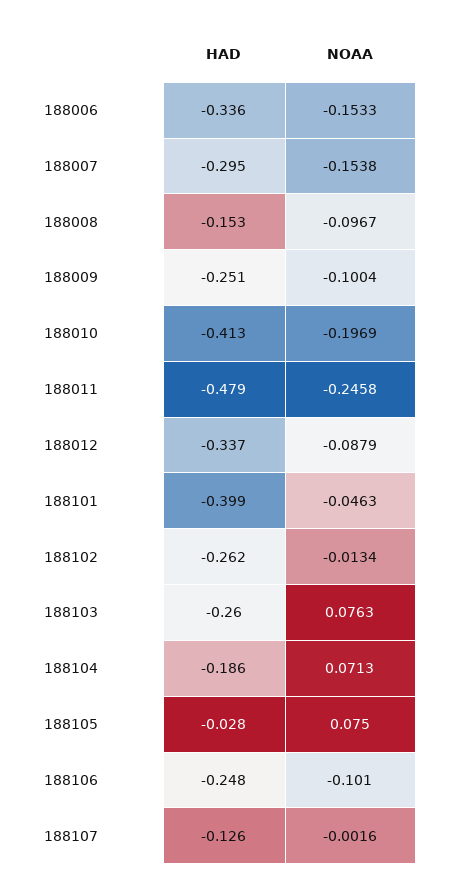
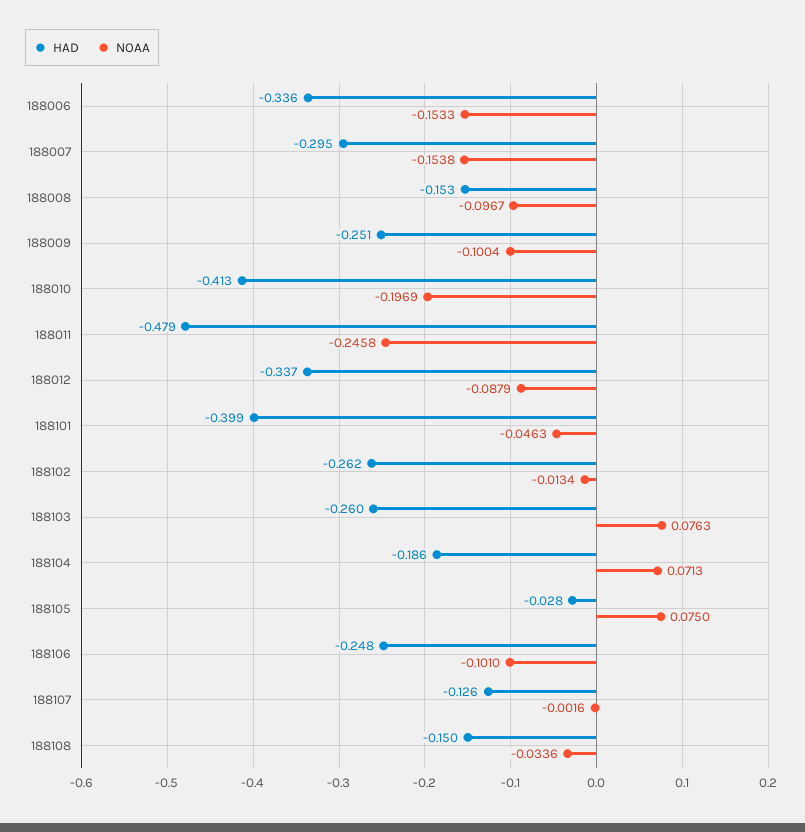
HAD, 188108: none -> -0.15
NOAA, 188108: none -> -0.0336

